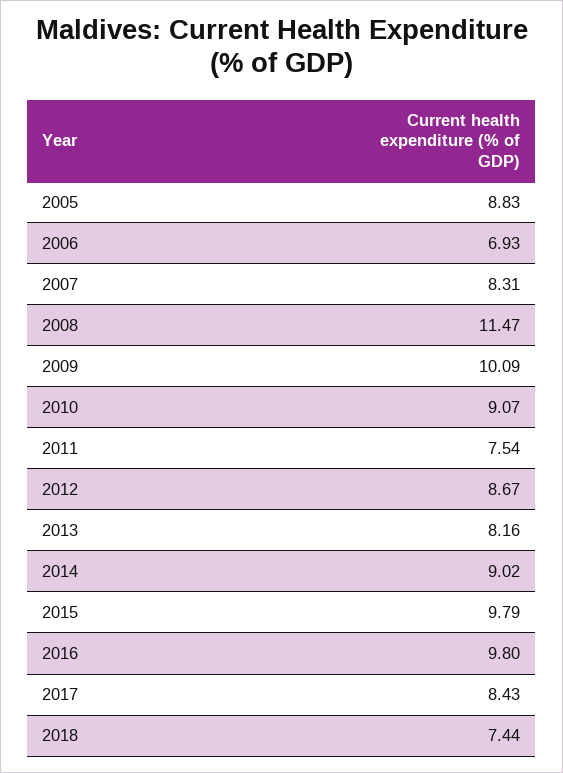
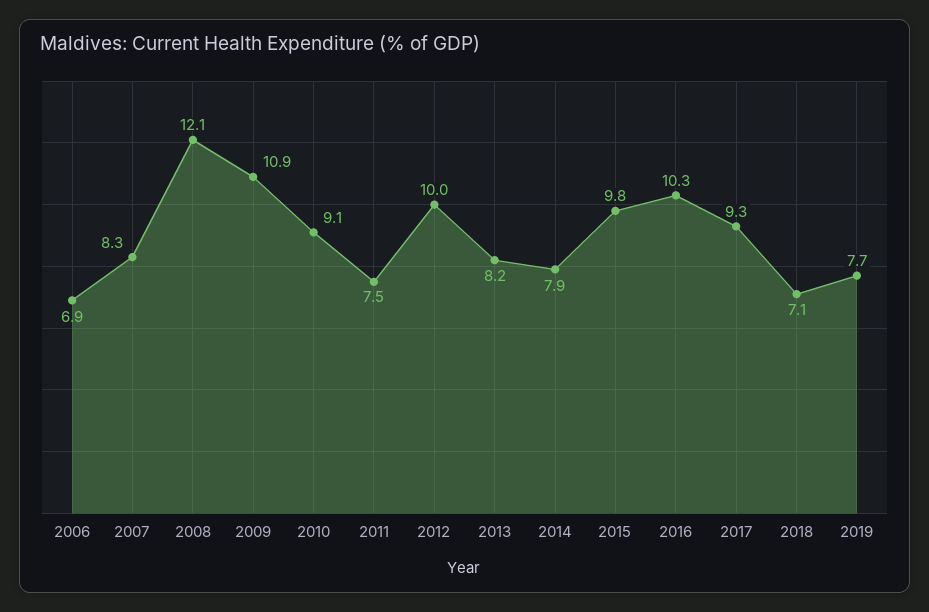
2005: 8.83 -> none
2008: 11.47 -> 12.1
2009: 10.09 -> 10.9
2012: 8.67 -> 10
2014: 9.02 -> 7.9
2016: 9.8 -> 10.3
2017: 8.43 -> 9.3
2018: 7.44 -> 7.1
2019: none -> 7.7

